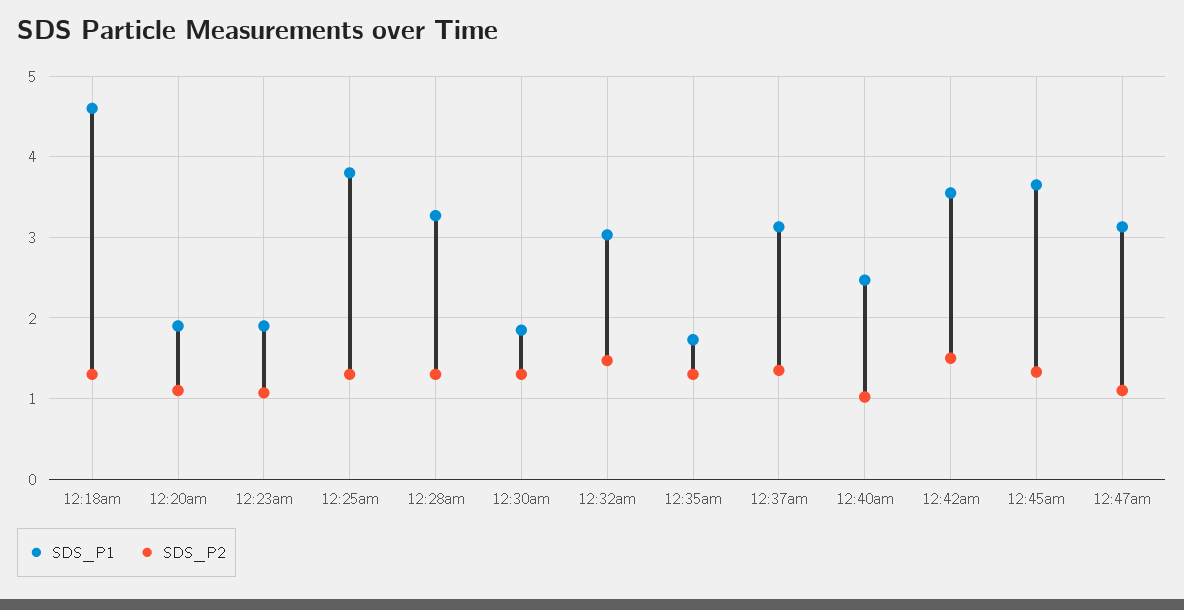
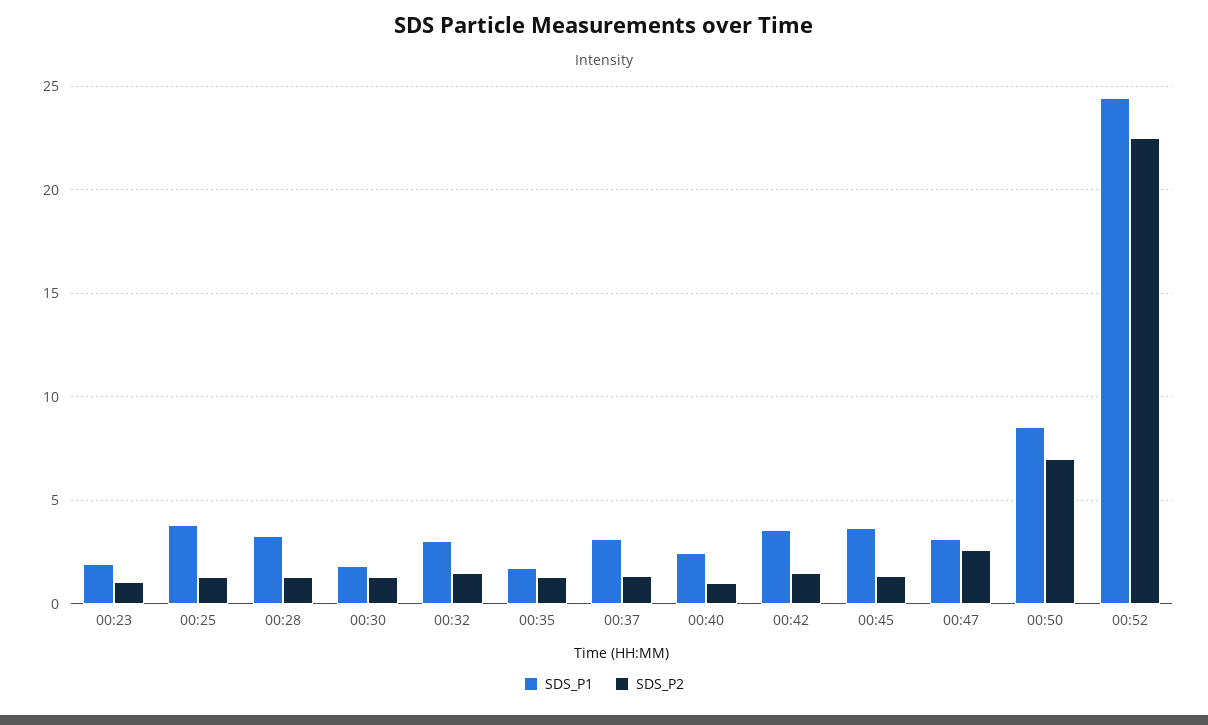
SDS_P1, 12:18am: 4.6 -> none
SDS_P2, 12:18am: 1.3 -> none
SDS_P1, 12:20am: 1.9 -> none
SDS_P2, 12:20am: 1.1 -> none
SDS_P2, 12:47am: 1.1 -> 2.5
SDS_P1, 00:50: none -> 8.5
SDS_P2, 00:50: none -> 7
SDS_P1, 00:52: none -> 24.5
SDS_P2, 00:52: none -> 22.5

